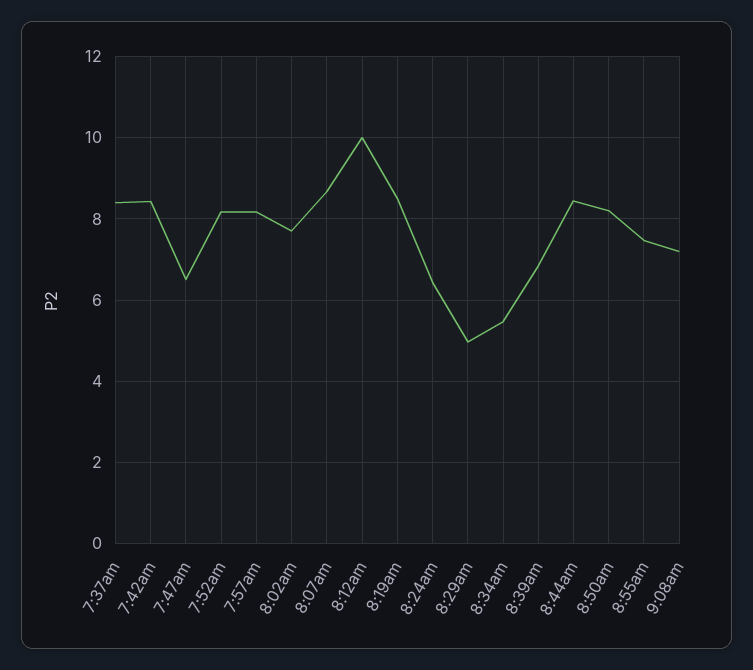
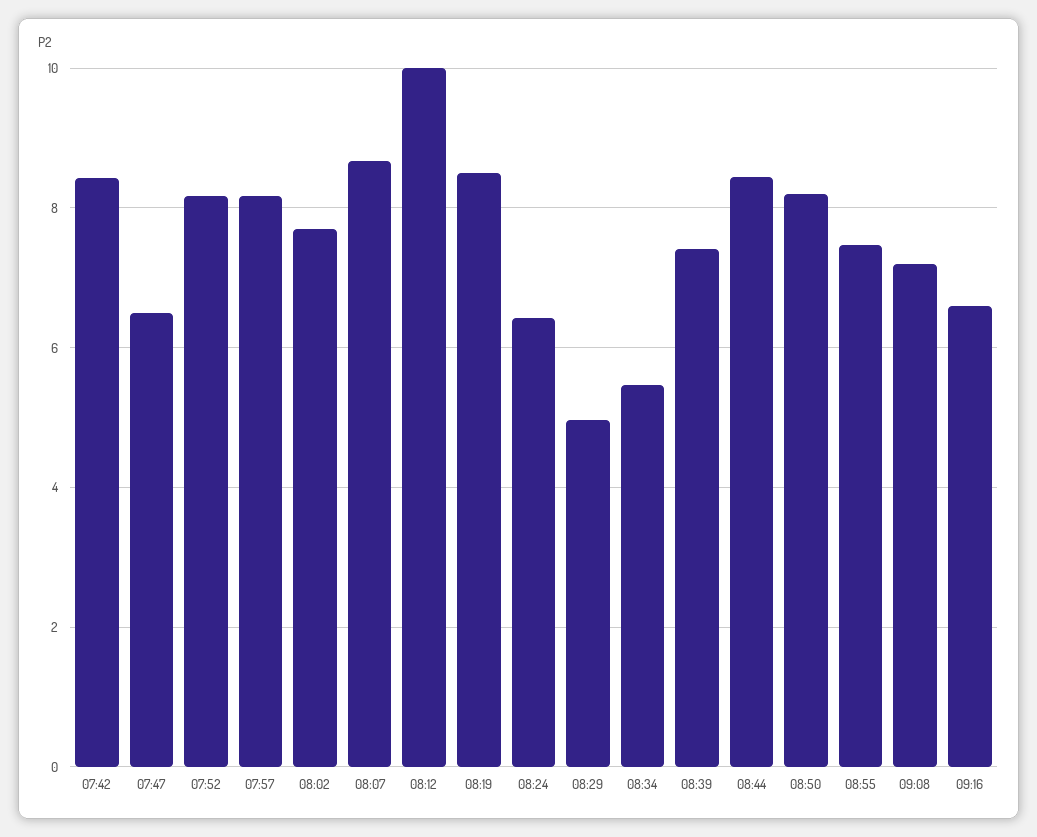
7:37am: 8.4 -> none
8:39am: 6.8 -> 7.4
09:16: none -> 6.6

